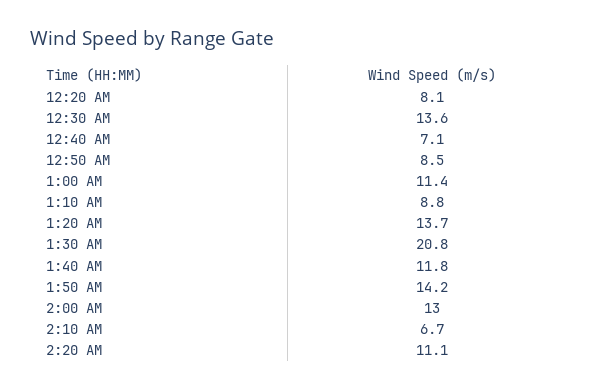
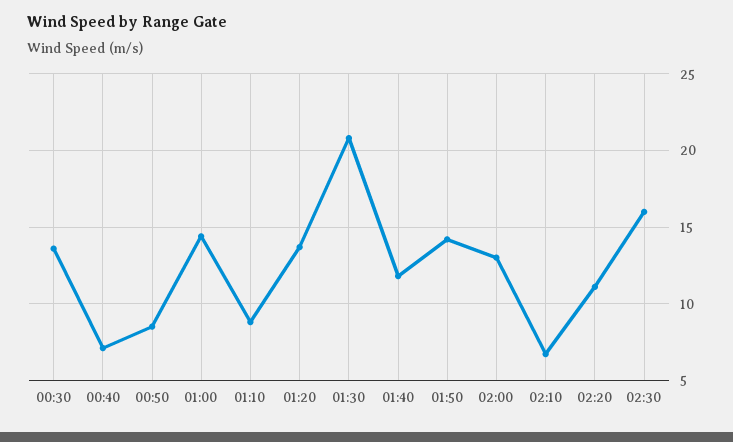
12:20 AM: 8.1 -> none
1:00 AM: 11.4 -> 14.5
02:30: none -> 16

